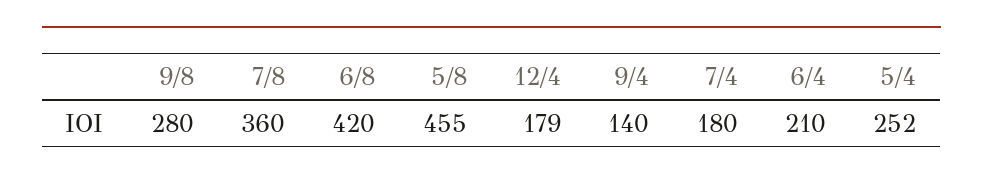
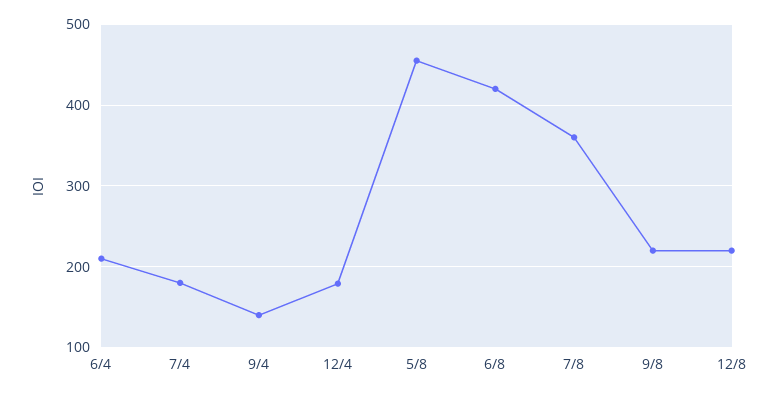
9/8: 280 -> 220
5/4: 252 -> none
12/8: none -> 220

